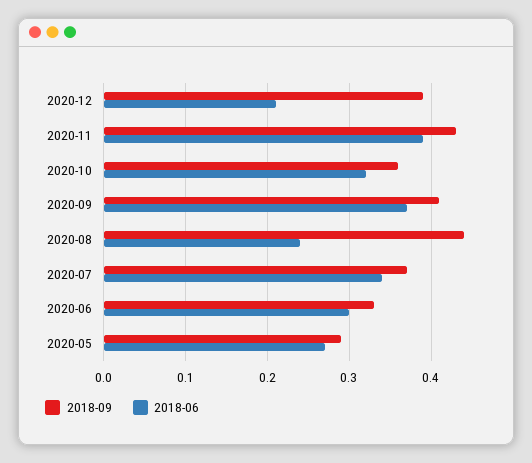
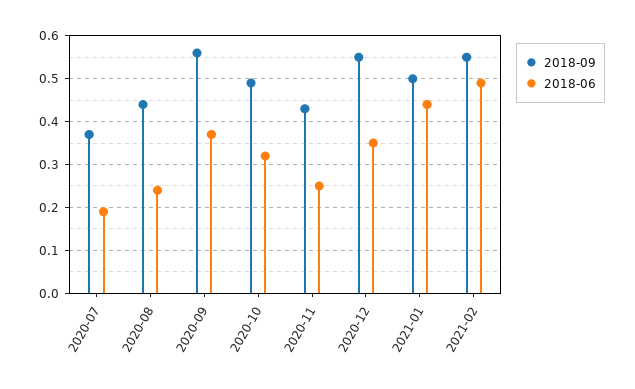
2018-09, 2020-12: 0.39 -> 0.55
2018-06, 2020-12: 0.21 -> 0.35
2018-06, 2020-11: 0.39 -> 0.25
2018-09, 2020-10: 0.36 -> 0.5
2018-09, 2020-09: 0.41 -> 0.55
2018-06, 2020-07: 0.34 -> 0.2
2018-09, 2020-06: 0.33 -> none
2018-06, 2020-06: 0.3 -> none
2018-09, 2020-05: 0.29 -> none
2018-06, 2020-05: 0.27 -> none
2018-09, 2021-01: none -> 0.5
2018-06, 2021-01: none -> 0.45
2018-09, 2021-02: none -> 0.55
2018-06, 2021-02: none -> 0.5

